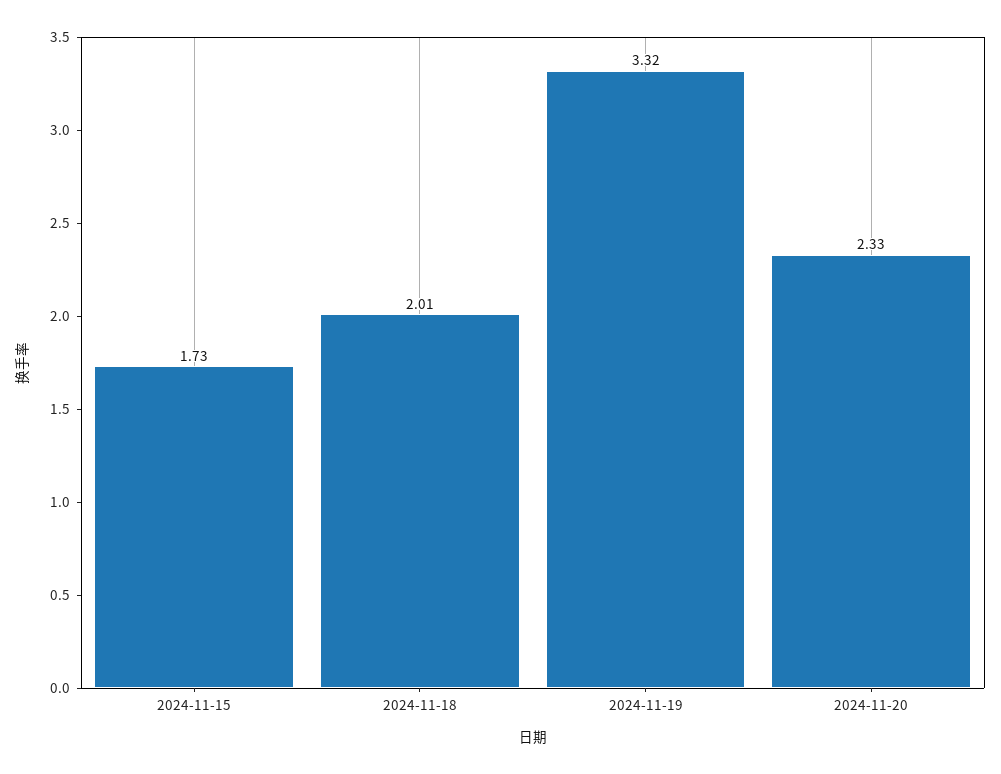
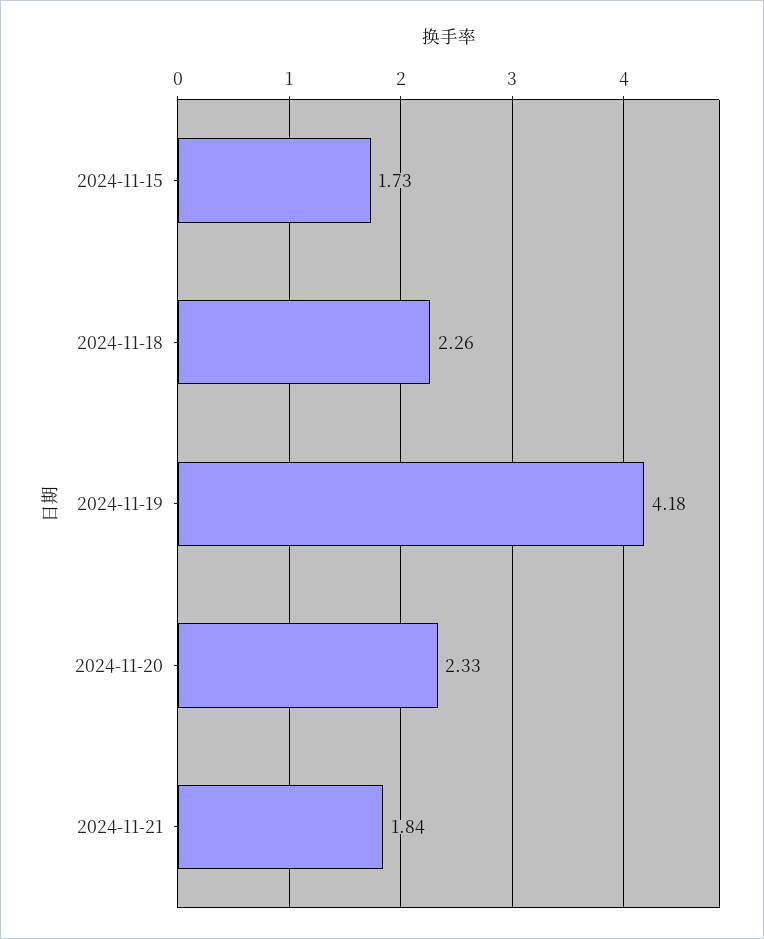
2024-11-18: 2.01 -> 2.26
2024-11-19: 3.32 -> 4.18
2024-11-21: none -> 1.84

